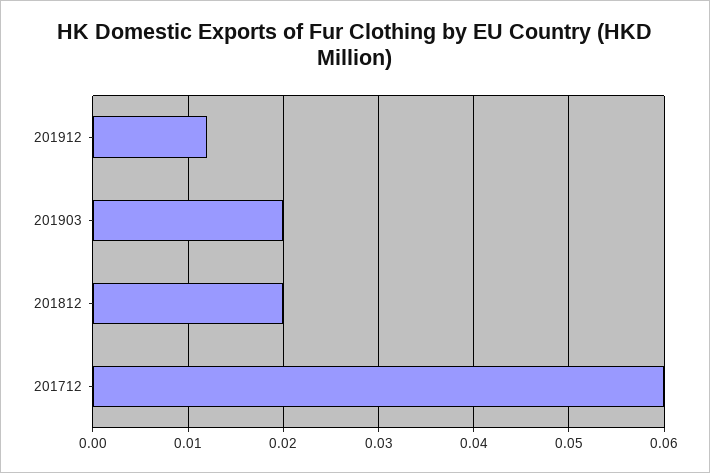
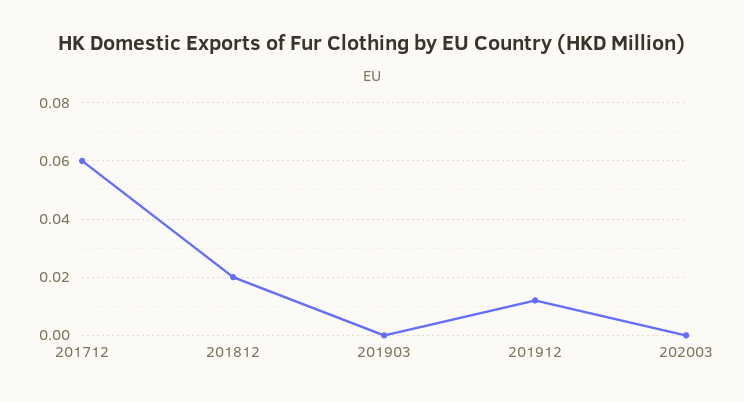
201903: 0.02 -> 0
202003: none -> 0

